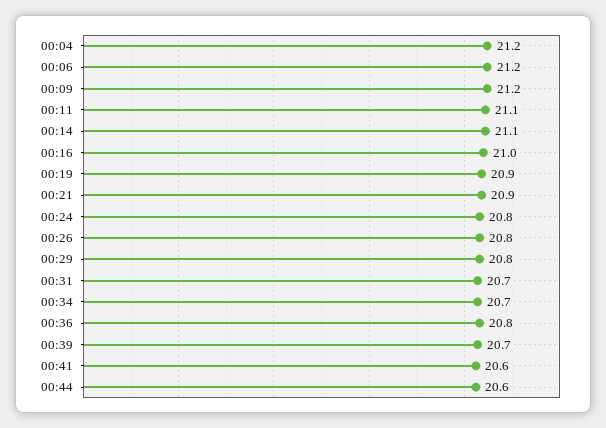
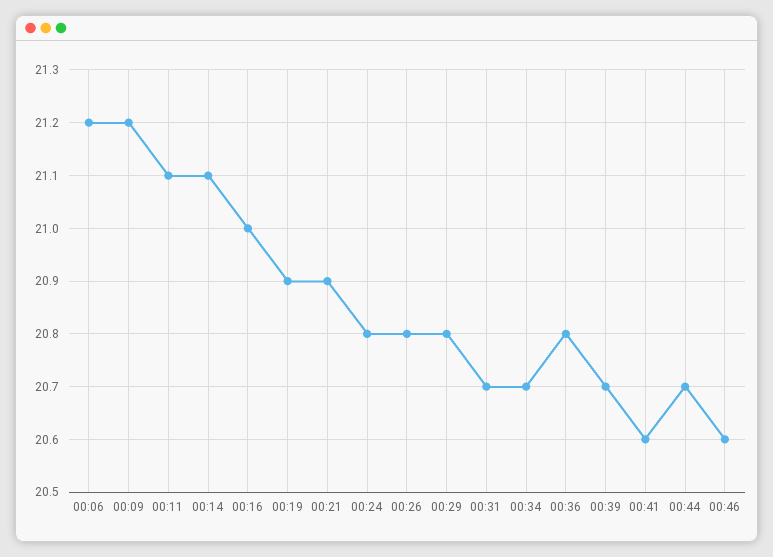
00:04: 21.2 -> none
00:44: 20.6 -> 20.7
00:46: none -> 20.6

